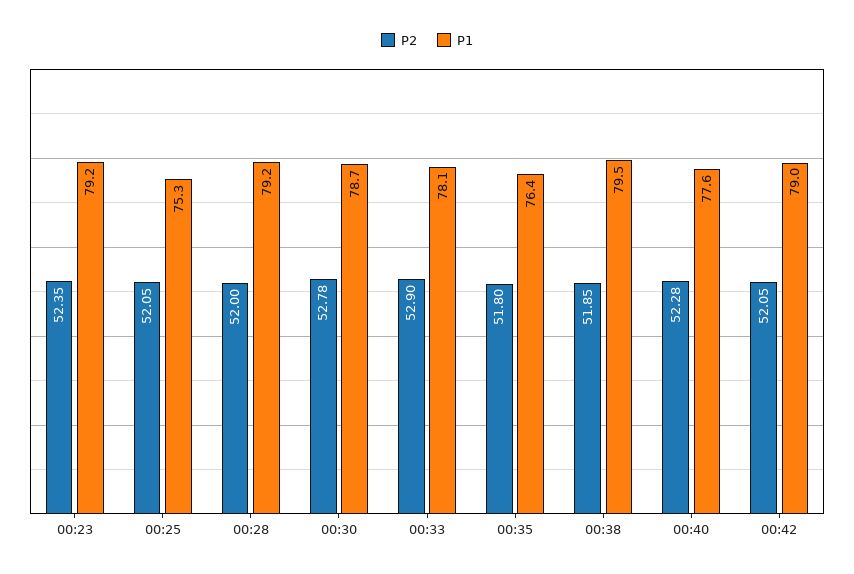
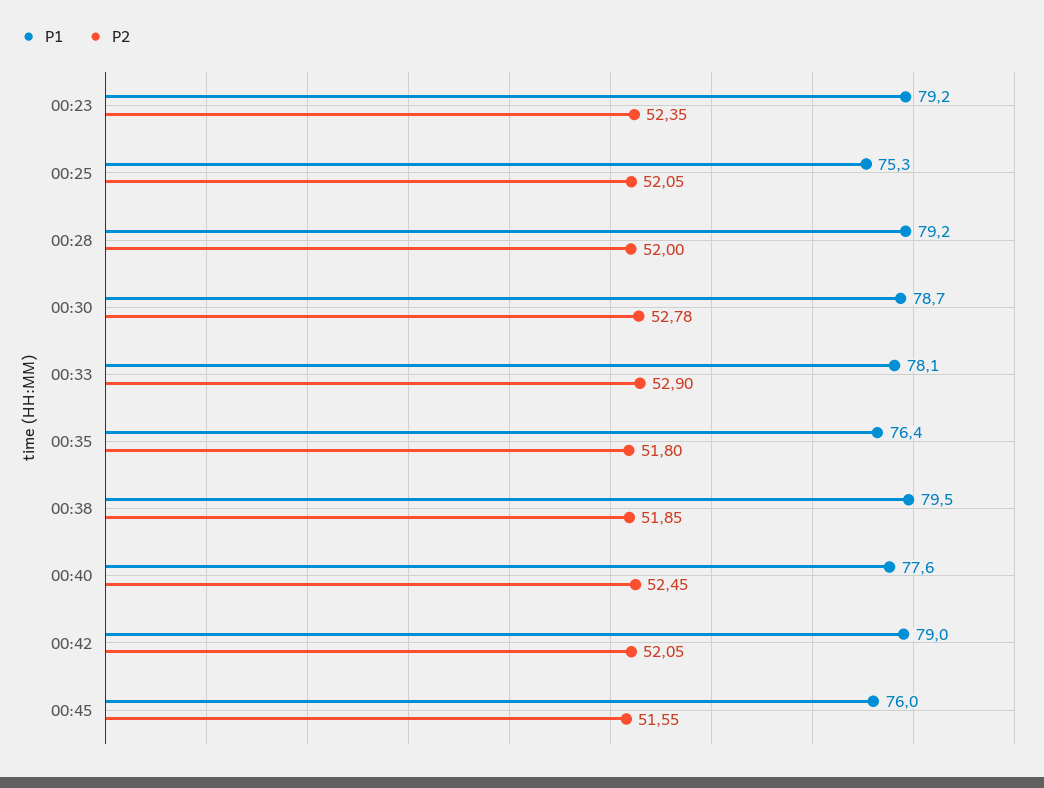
P2, 00:40: 52.28 -> 52.45
P1, 00:45: none -> 76
P2, 00:45: none -> 51.55

